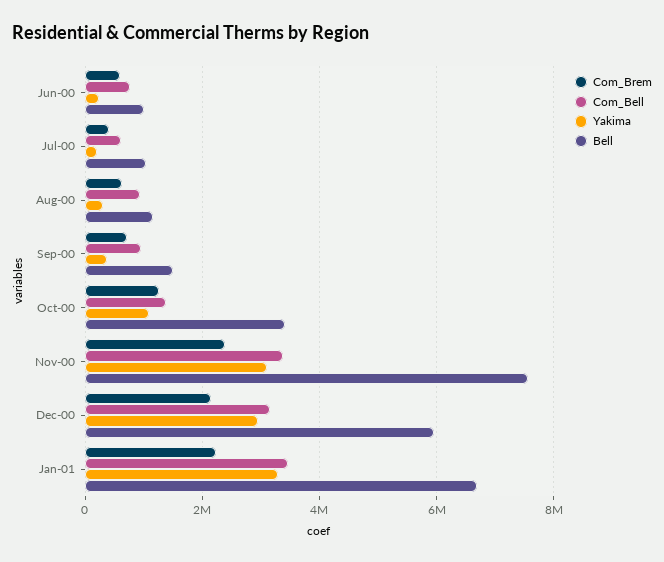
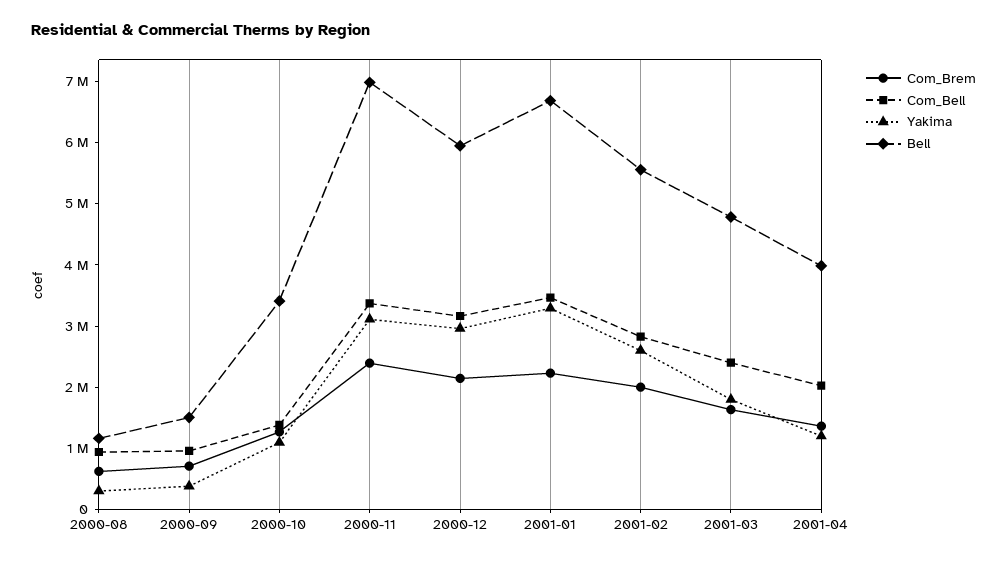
Com_Brem, Jun-00: 600000 -> none
Com_Bell, Jun-00: 800000 -> none
Yakima, Jun-00: 200000 -> none
Bell, Jun-00: 1000000 -> none
Com_Brem, Jul-00: 400000 -> none
Com_Bell, Jul-00: 600000 -> none
Yakima, Jul-00: 200000 -> none
Bell, Jul-00: 1000000 -> none
Bell, Nov-00: 7600000 -> 7000000
Com_Brem, 2001-02: none -> 2000000
Com_Bell, 2001-02: none -> 2800000
Yakima, 2001-02: none -> 2600000
Bell, 2001-02: none -> 5600000
Com_Brem, 2001-03: none -> 1600000
Com_Bell, 2001-03: none -> 2400000
Yakima, 2001-03: none -> 1800000
Bell, 2001-03: none -> 4800000
Com_Brem, 2001-04: none -> 1400000
Com_Bell, 2001-04: none -> 2000000
Yakima, 2001-04: none -> 1200000
Bell, 2001-04: none -> 4000000

